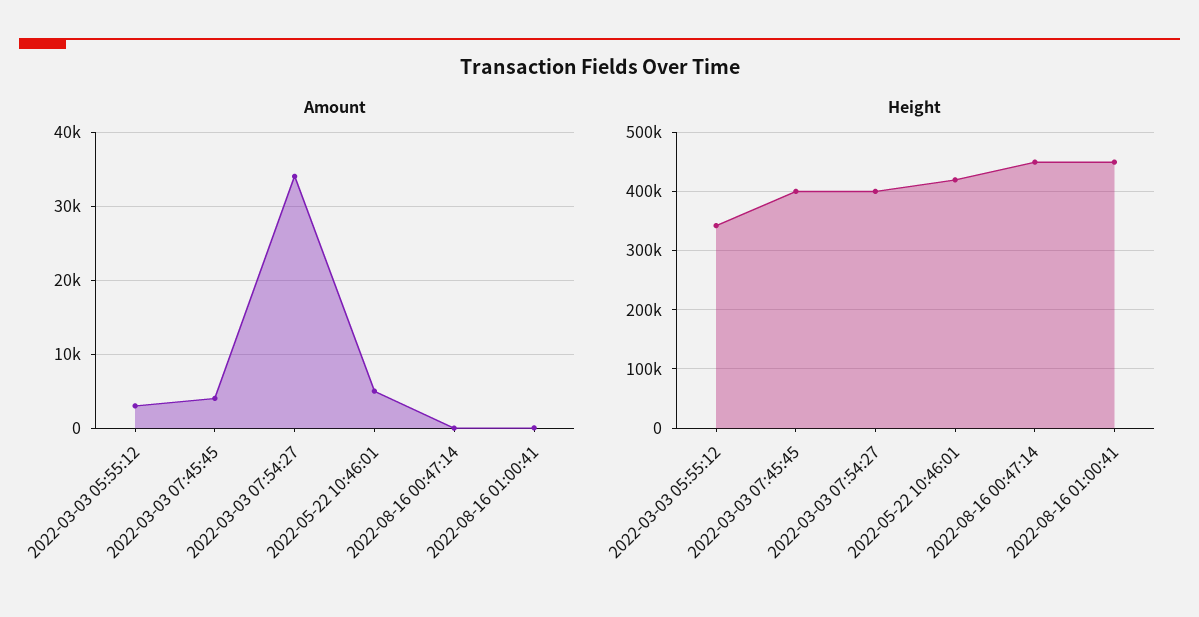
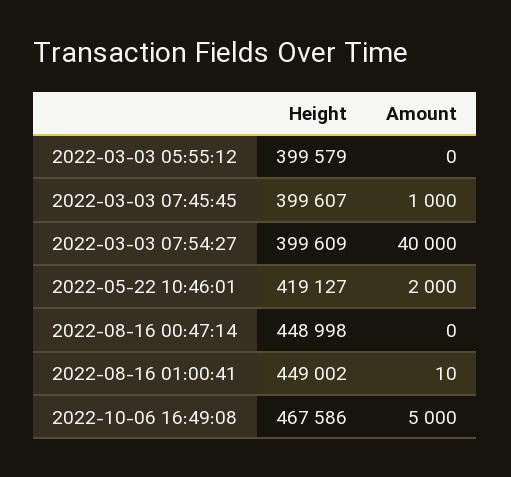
Amount, 2022-03-03 05:55:12: 3000 -> 0
Amount, 2022-03-03 07:45:45: 4000 -> 1000
Amount, 2022-03-03 07:54:27: 34000 -> 40000
Amount, 2022-05-22 10:46:01: 5000 -> 2000
Height, 2022-03-03 05:55:12: 340000 -> 399579
Height, 2022-10-06 16:49:08: none -> 467586
Amount, 2022-10-06 16:49:08: none -> 5000

